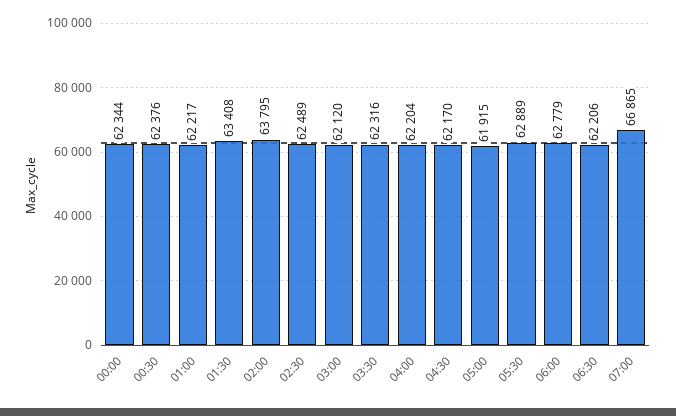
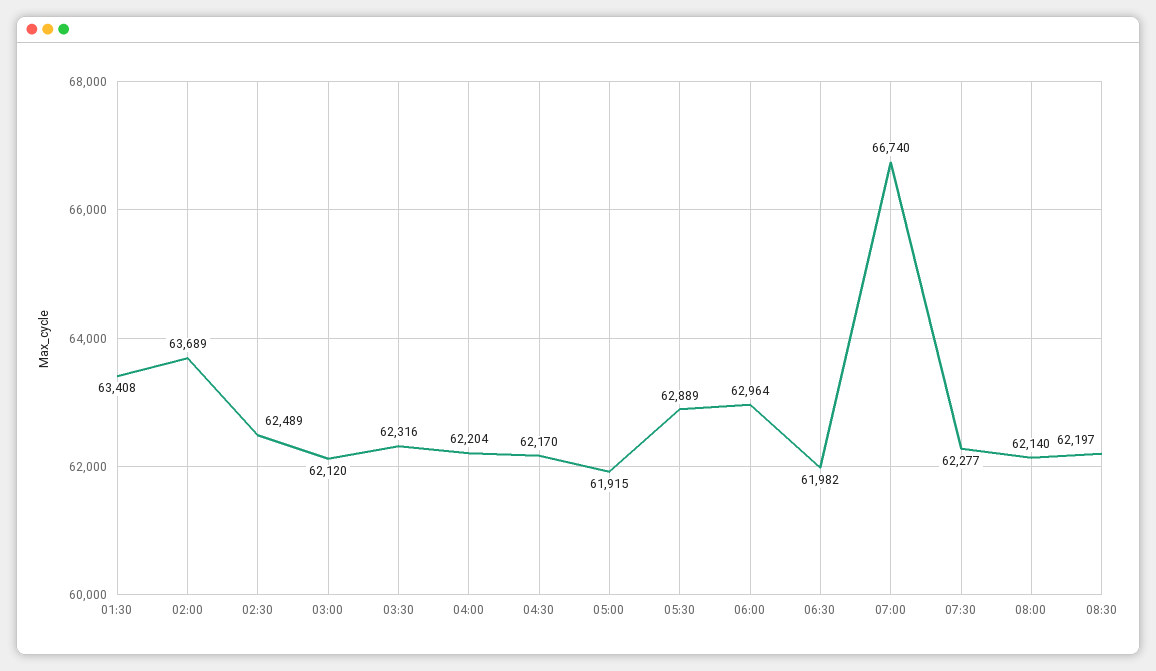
00:00: 62344 -> none
00:30: 62376 -> none
01:00: 62217 -> none
02:00: 63795 -> 63689
06:00: 62779 -> 62964
06:30: 62206 -> 61982
07:00: 66865 -> 66740
07:30: none -> 62277
08:00: none -> 62140
08:30: none -> 62197

